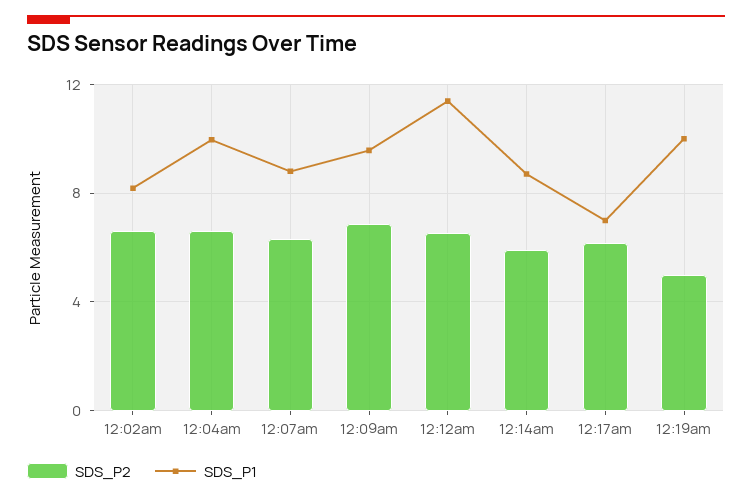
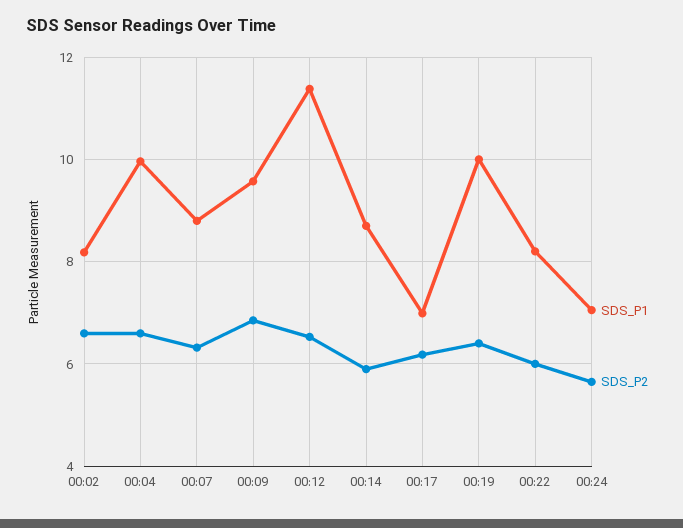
SDS_P2, 12:19am: 5 -> 6.4
SDS_P1, 00:22: none -> 8.2
SDS_P2, 00:22: none -> 6
SDS_P1, 00:24: none -> 7
SDS_P2, 00:24: none -> 5.6

